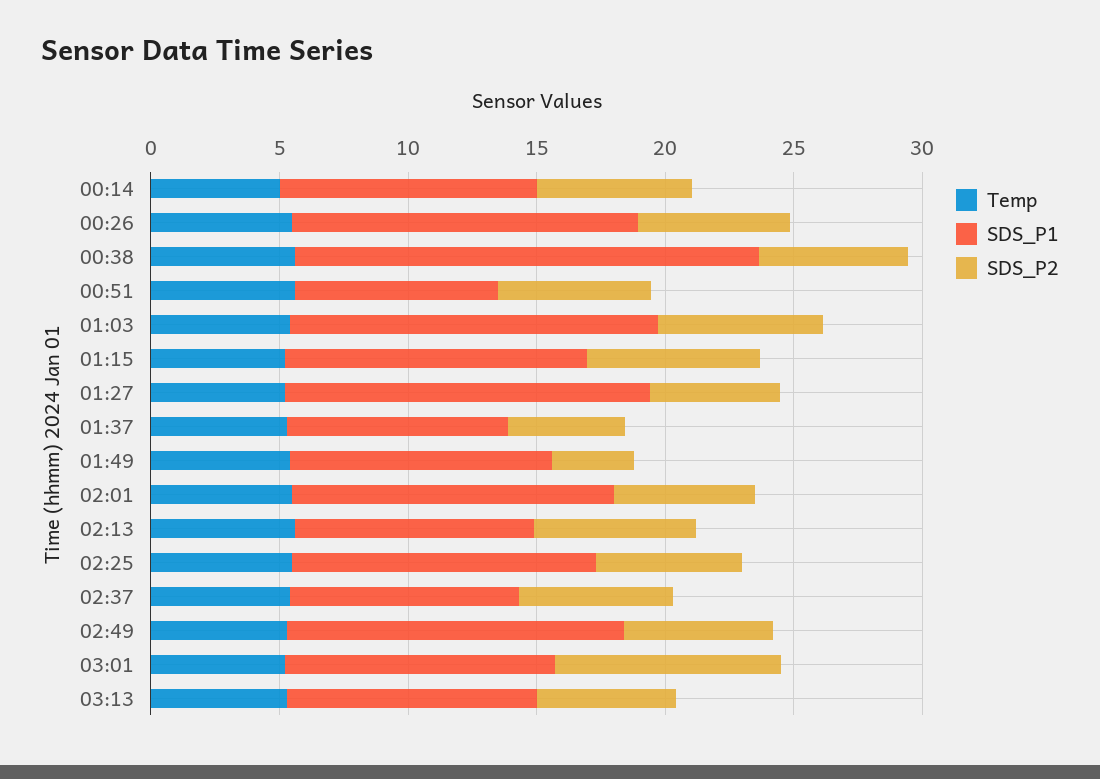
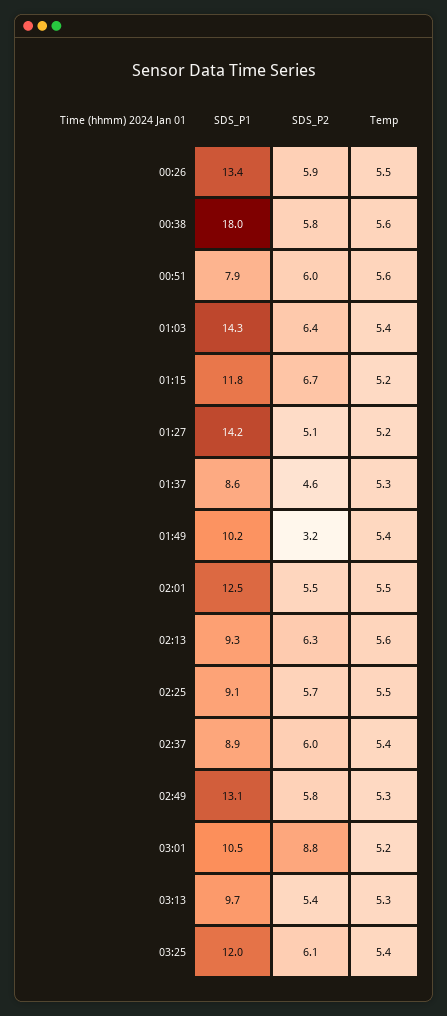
Temp, 00:14: 5 -> none
SDS_P1, 00:14: 10 -> none
SDS_P2, 00:14: 6 -> none
SDS_P1, 02:25: 12 -> 9.1
SDS_P1, 03:25: none -> 12
SDS_P2, 03:25: none -> 6.1
Temp, 03:25: none -> 5.4

